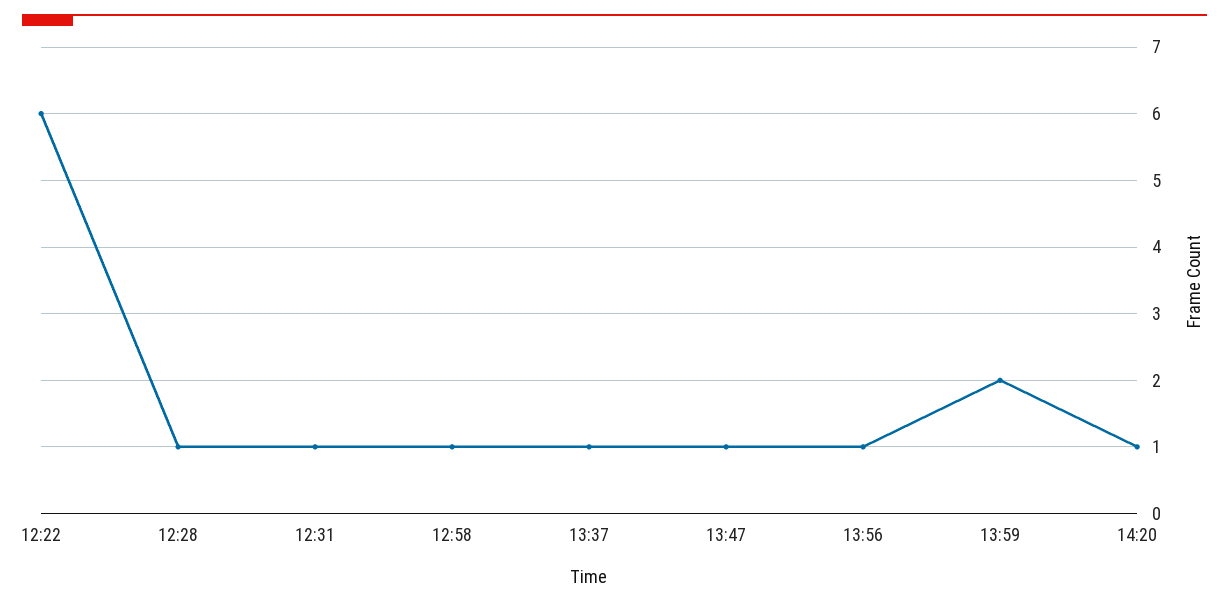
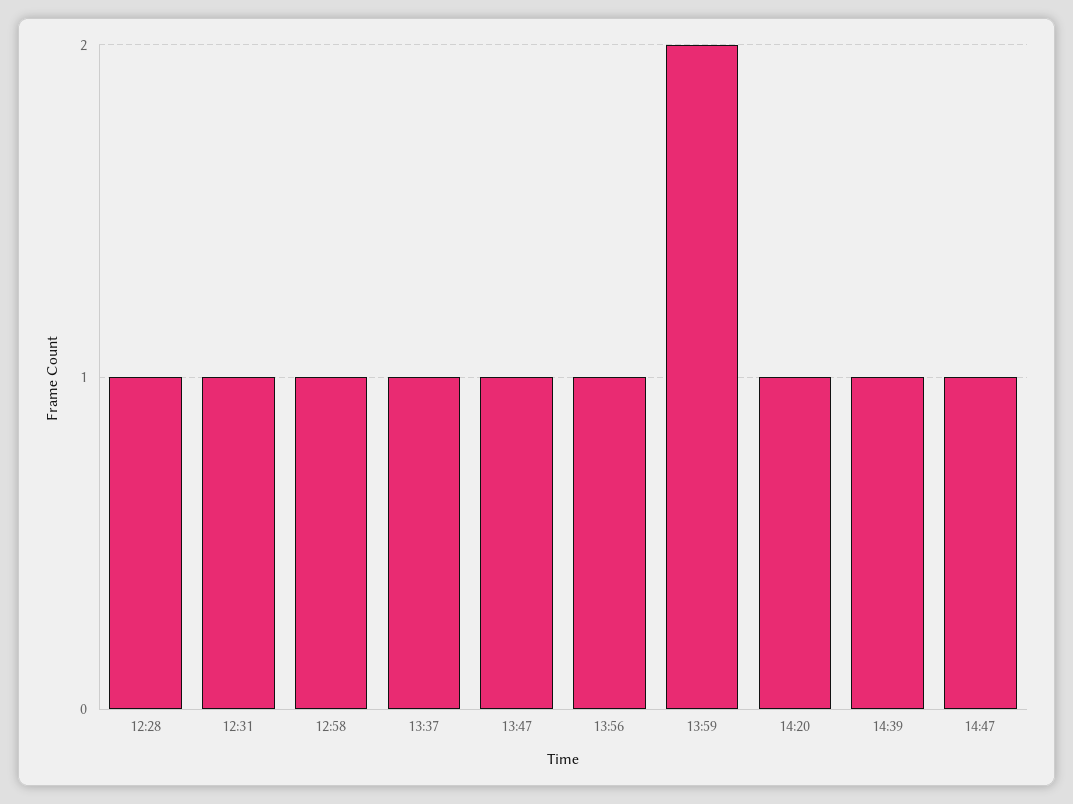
12:22: 6 -> none
14:39: none -> 1
14:47: none -> 1

